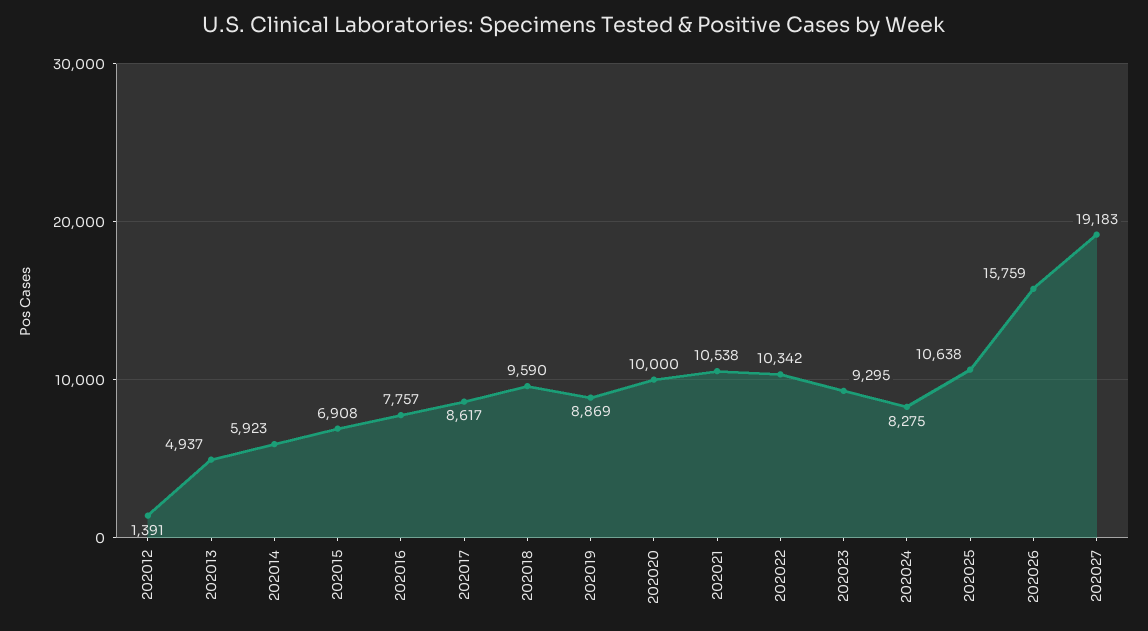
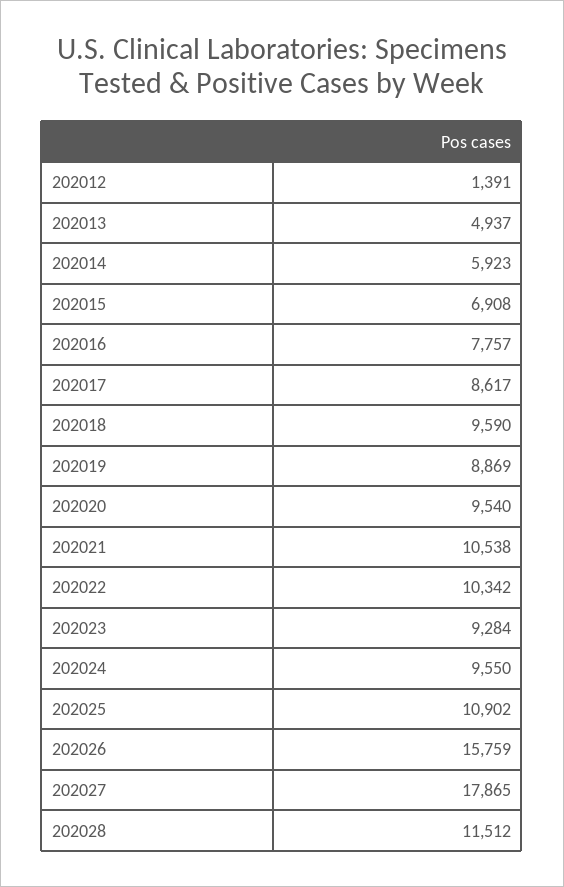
202020: 10000 -> 9540
202023: 9295 -> 9284
202024: 8275 -> 9550
202025: 10638 -> 10902
202027: 19183 -> 17865
202028: none -> 11512

